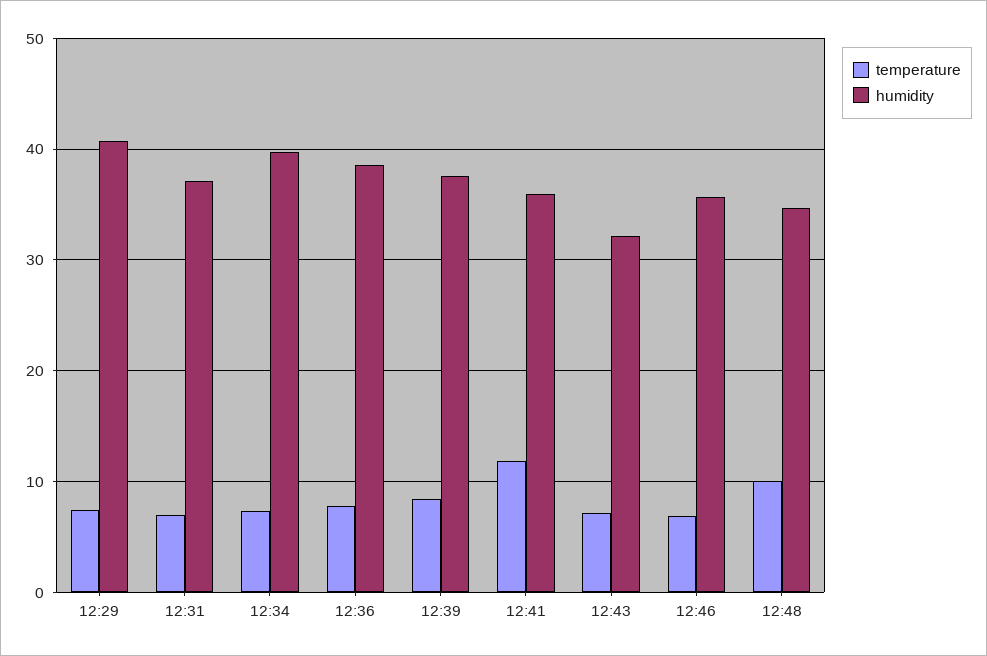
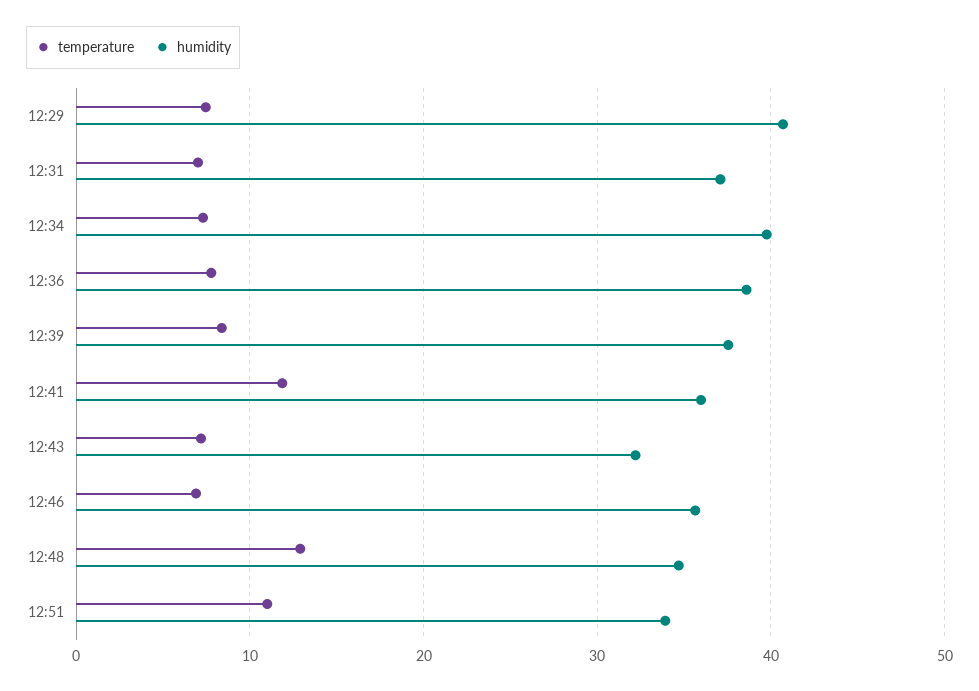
temperature, 12:48: 10 -> 13
temperature, 12:51: none -> 11
humidity, 12:51: none -> 34

